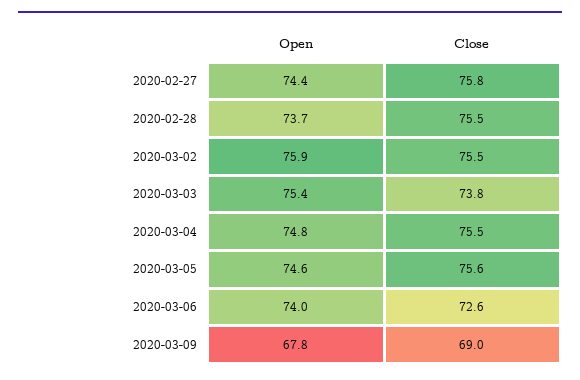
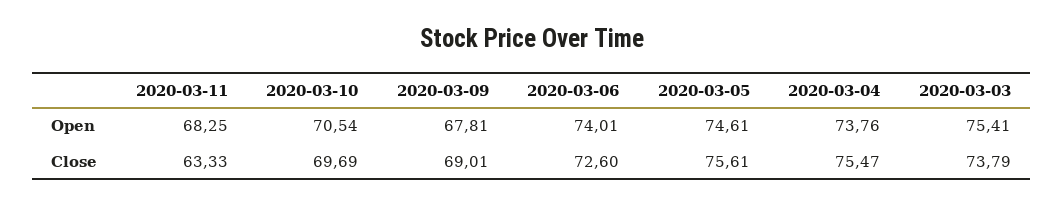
Open, 2020-02-27: 74.4 -> none
Close, 2020-02-27: 75.8 -> none
Open, 2020-02-28: 73.7 -> none
Close, 2020-02-28: 75.5 -> none
Open, 2020-03-02: 75.9 -> none
Close, 2020-03-02: 75.5 -> none
Open, 2020-03-04: 74.8 -> 73.76
Open, 2020-03-11: none -> 68.25
Open, 2020-03-10: none -> 70.54
Close, 2020-03-11: none -> 63.33
Close, 2020-03-10: none -> 69.69

